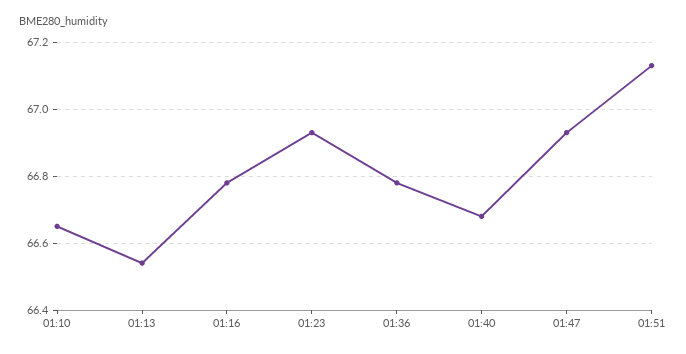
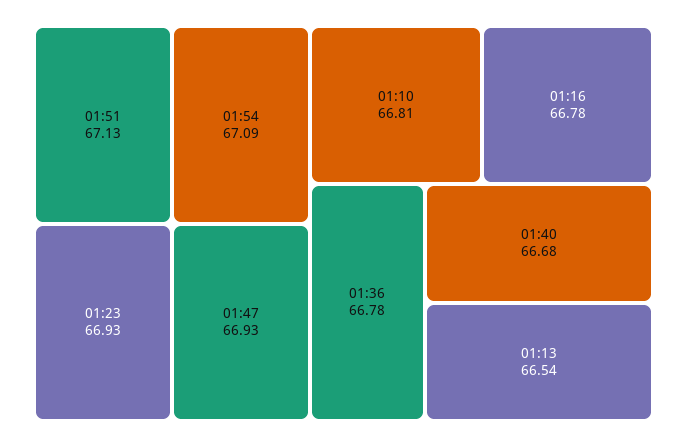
01:10: 66.65 -> 66.81
01:54: none -> 67.09

